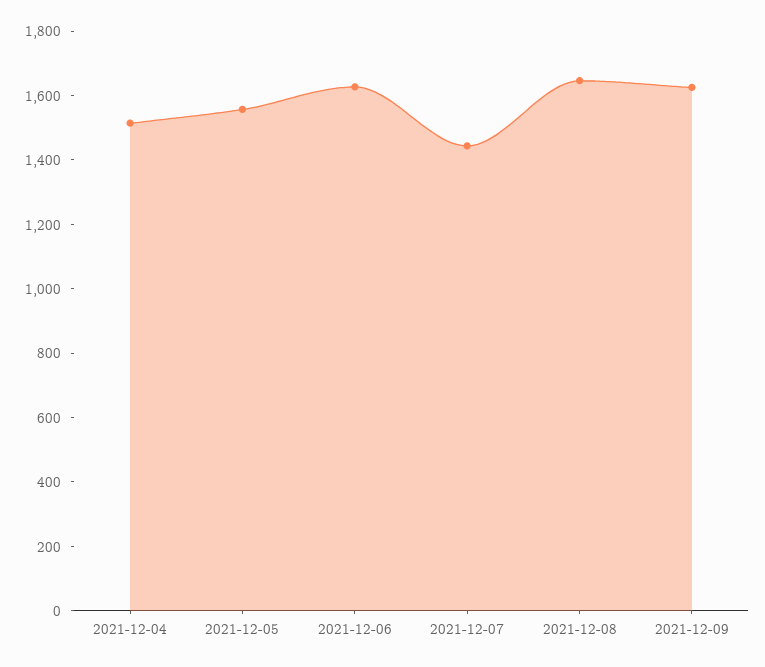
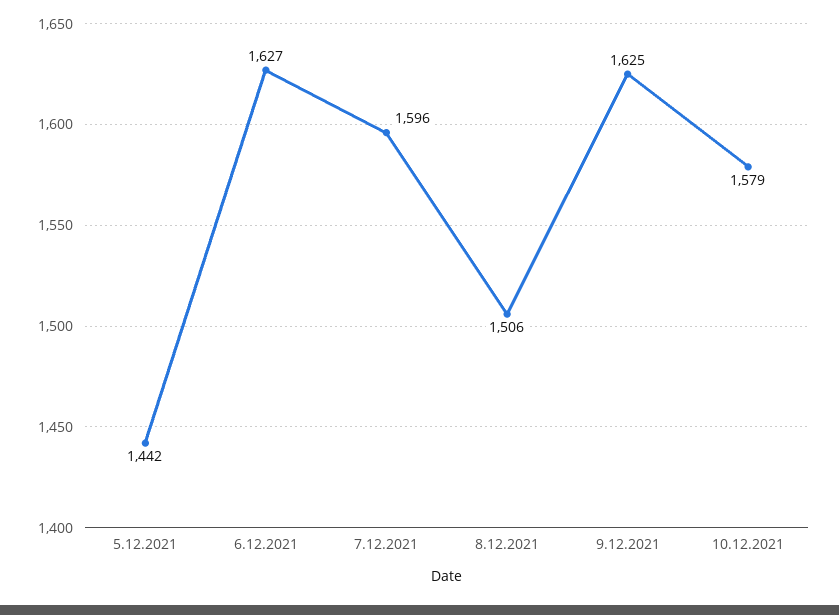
2021-12-04: 1500 -> none
2021-12-05: 1550 -> 1442
2021-12-07: 1450 -> 1596
2021-12-08: 1650 -> 1506
10.12.2021: none -> 1579

